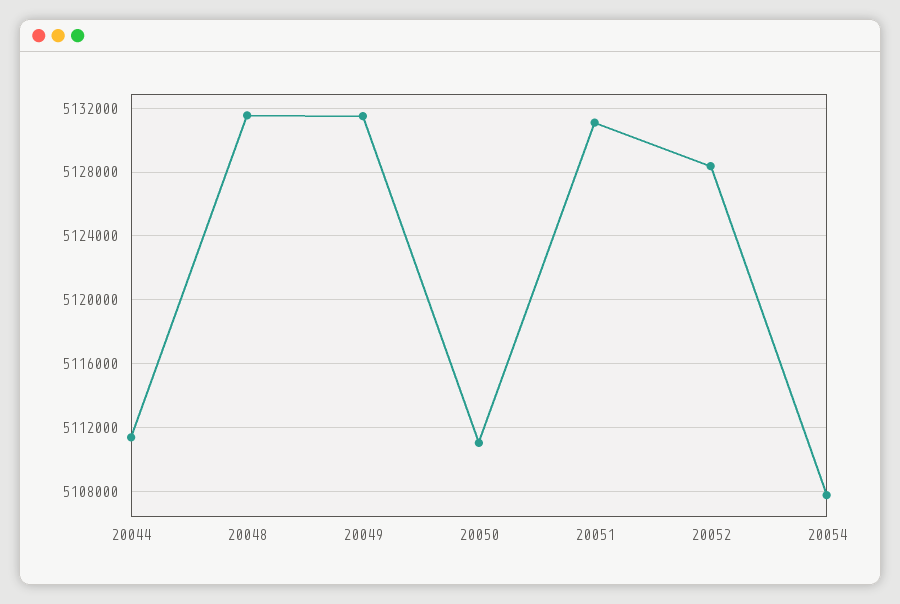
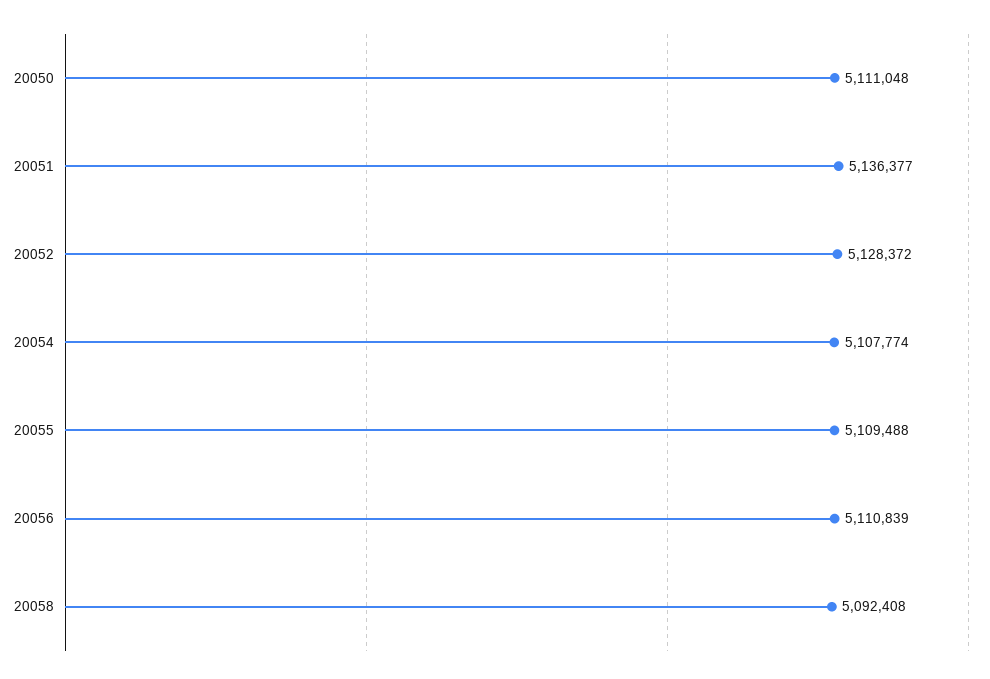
20044: 5111500 -> none
20048: 5131500 -> none
20049: 5131500 -> none
20051: 5131000 -> 5136377
20055: none -> 5109488
20056: none -> 5110839
20058: none -> 5092408

